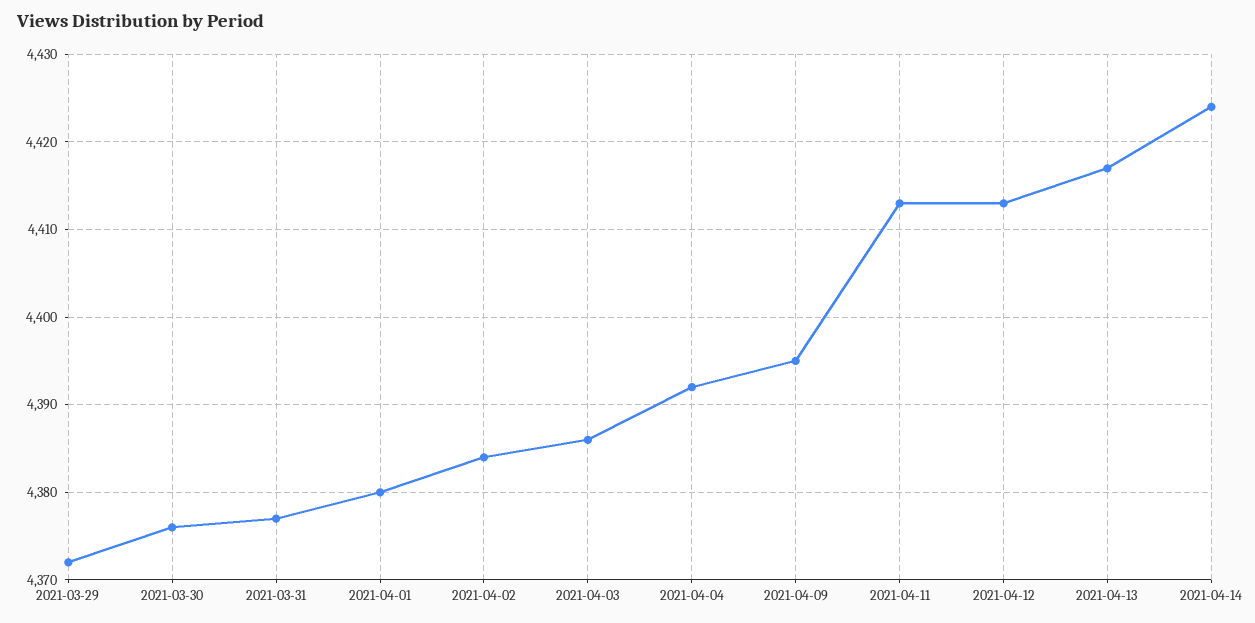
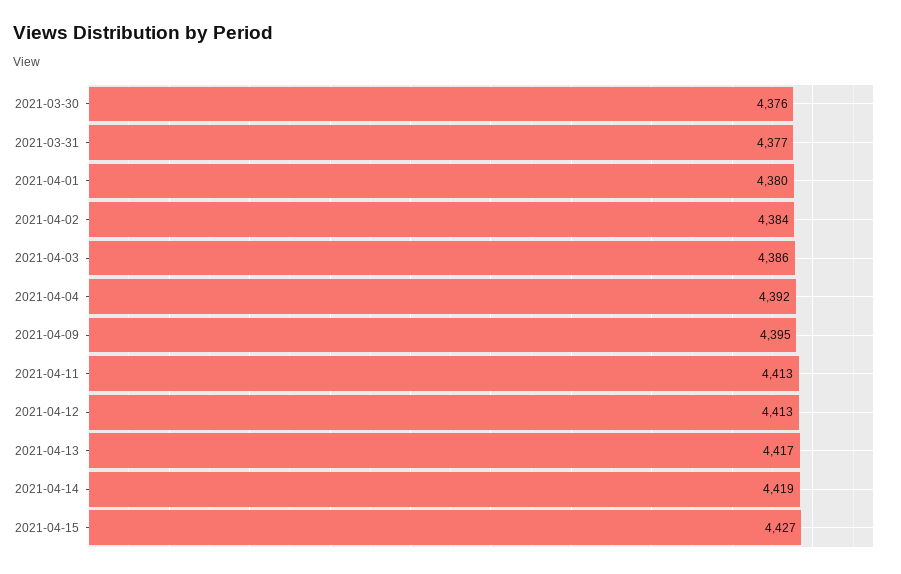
2021-03-29: 4372 -> none
2021-04-14: 4424 -> 4419
2021-04-15: none -> 4427

